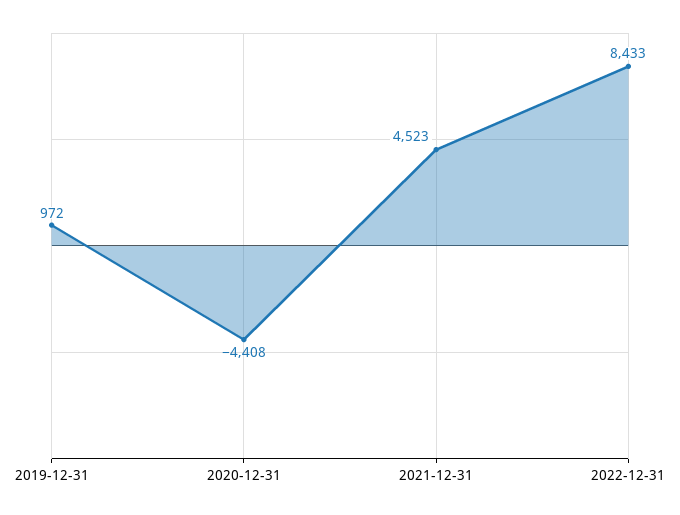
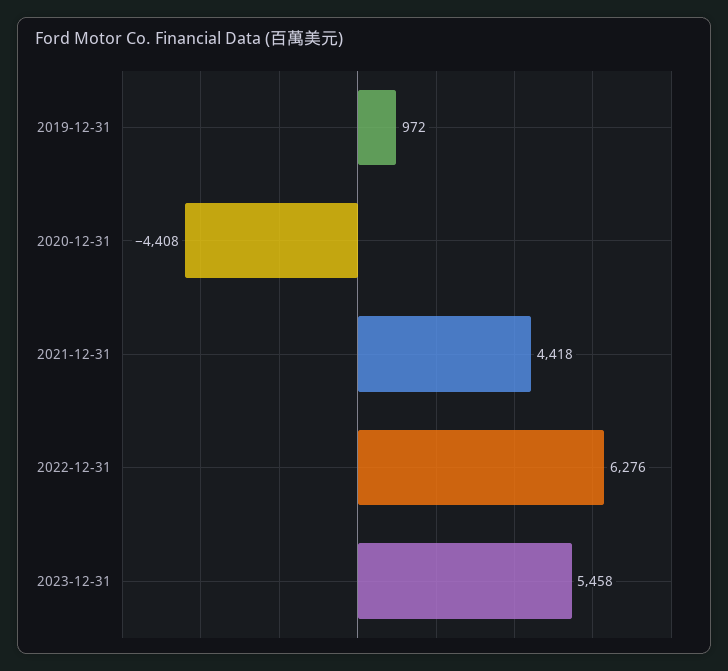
2021-12-31: 4523 -> 4418
2022-12-31: 8433 -> 6276
2023-12-31: none -> 5458

